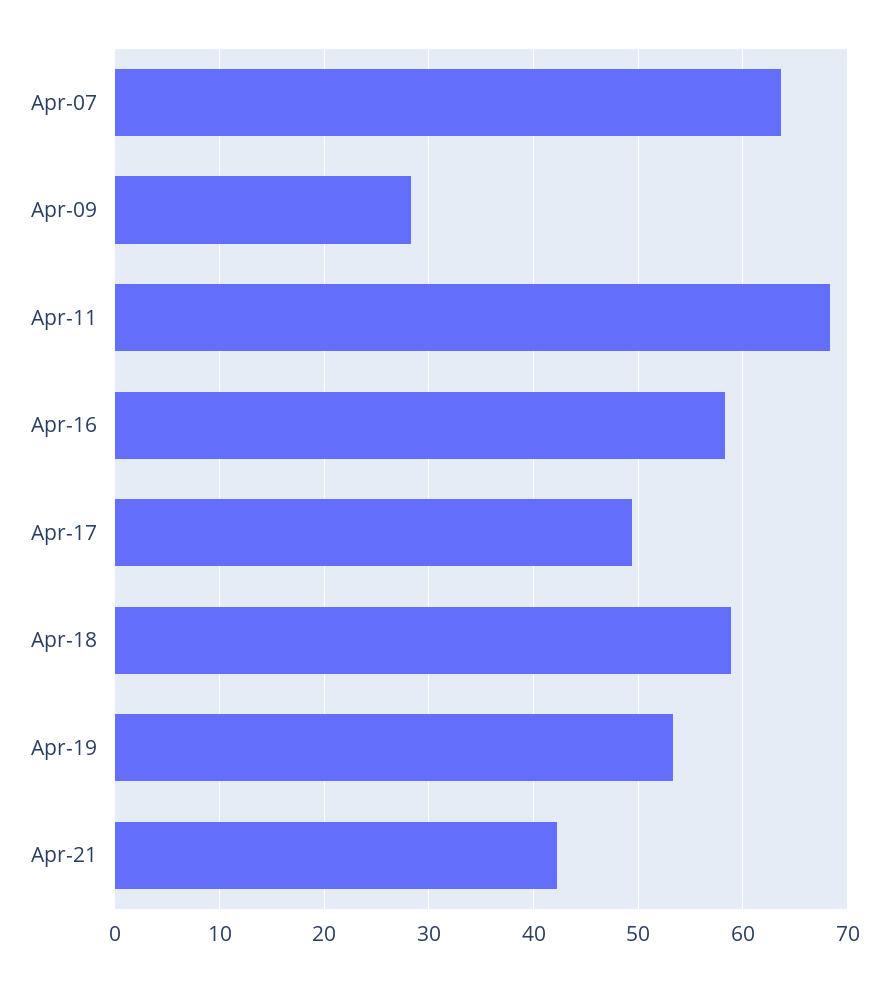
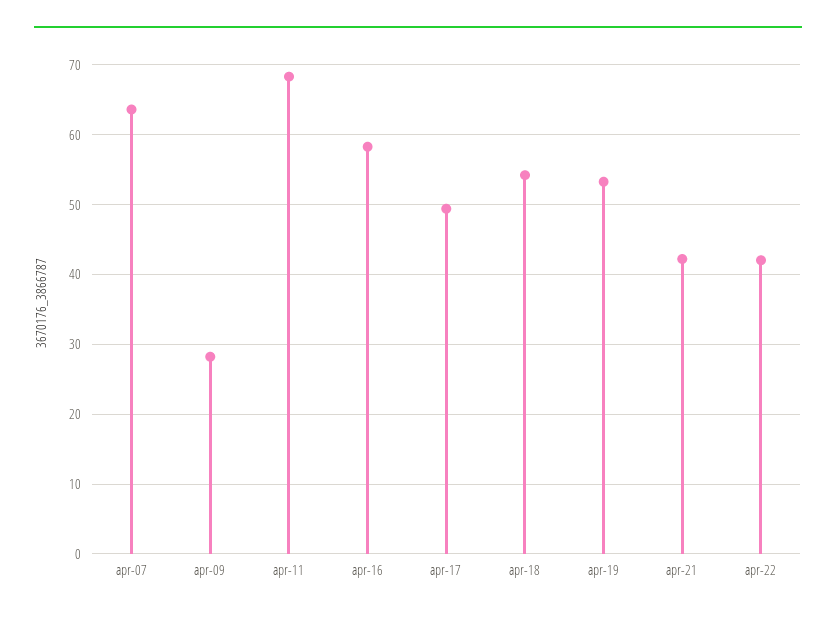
Apr-18: 59 -> 54
apr-22: none -> 42

